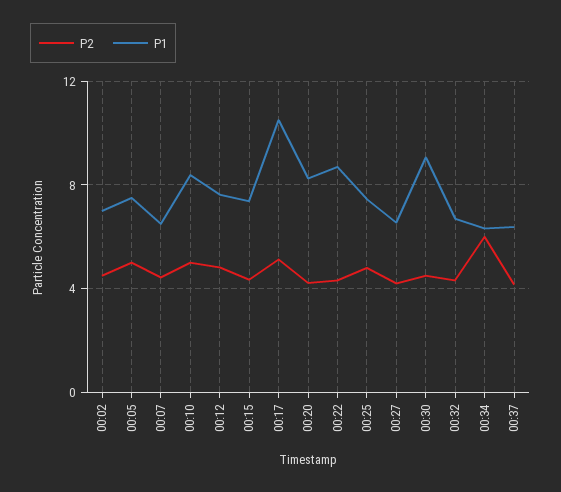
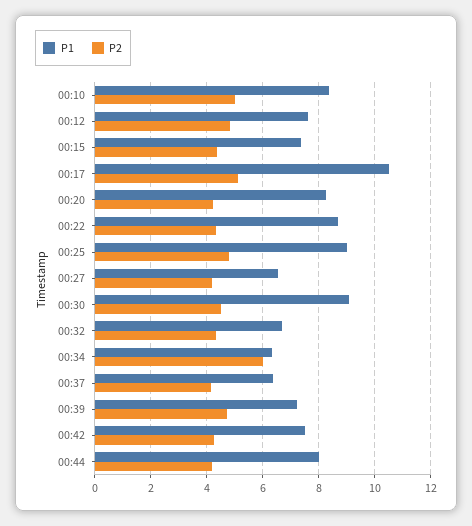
P2, 00:02: 4.5 -> none
P1, 00:02: 7 -> none
P2, 00:05: 5 -> none
P1, 00:05: 7.5 -> none
P2, 00:07: 4.5 -> none
P1, 00:07: 6.5 -> none
P1, 00:25: 7.5 -> 9
P1, 00:39: none -> 7.25
P2, 00:39: none -> 4.75
P1, 00:42: none -> 7.5
P2, 00:42: none -> 4.25
P1, 00:44: none -> 8
P2, 00:44: none -> 4.25

